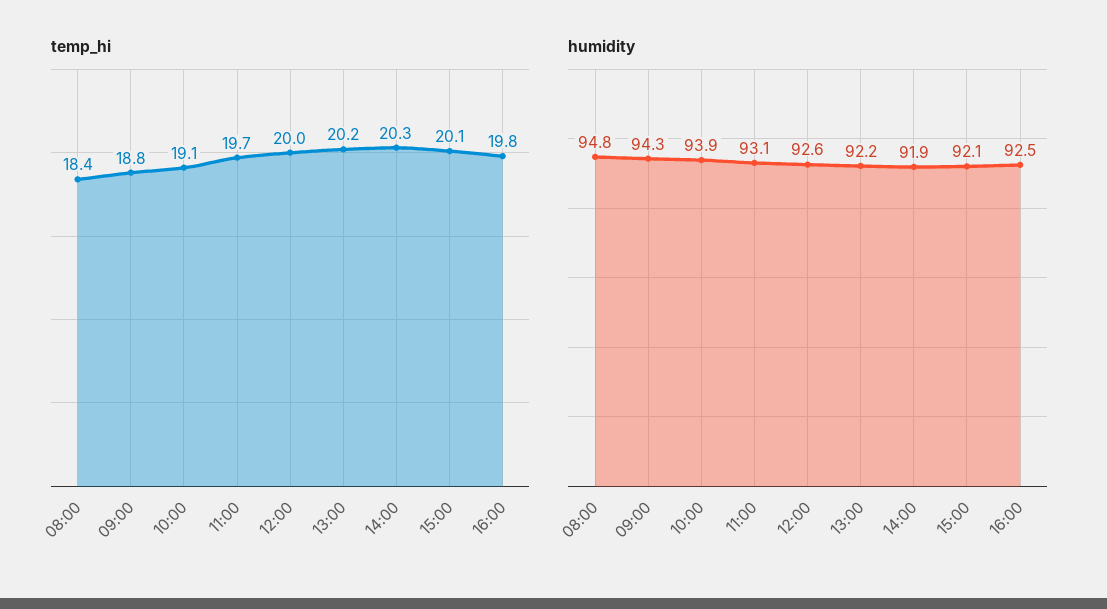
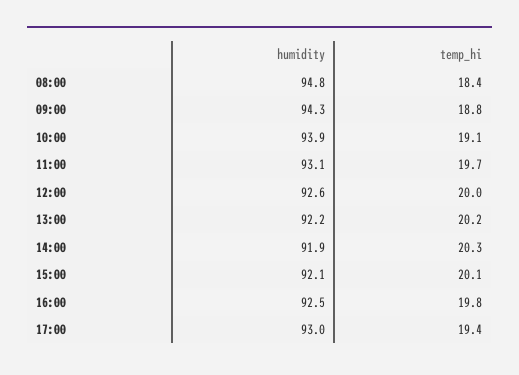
humidity, 17:00: none -> 93
temp_hi, 17:00: none -> 19.4

